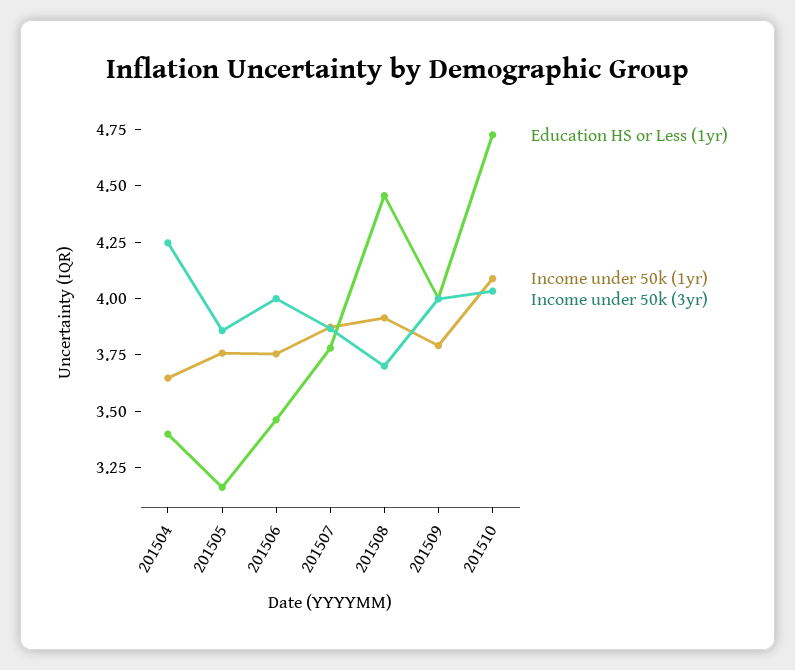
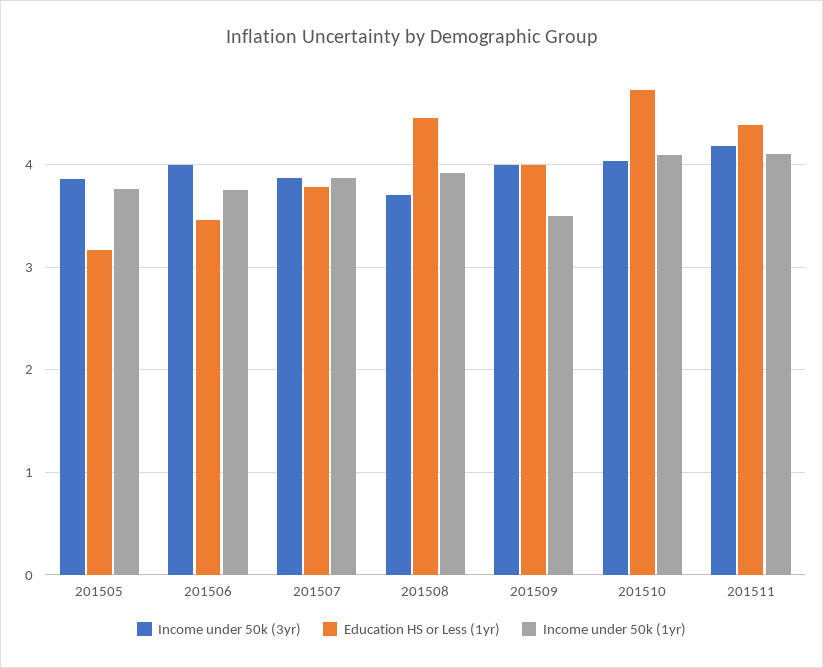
Education HS or Less (1yr), 201504: 3.4 -> none
Income under 50k (1yr), 201504: 3.65 -> none
Income under 50k (3yr), 201504: 4.25 -> none
Income under 50k (1yr), 201509: 3.8 -> 3.5
Income under 50k (3yr), 201511: none -> 4.2
Education HS or Less (1yr), 201511: none -> 4.4
Income under 50k (1yr), 201511: none -> 4.1

